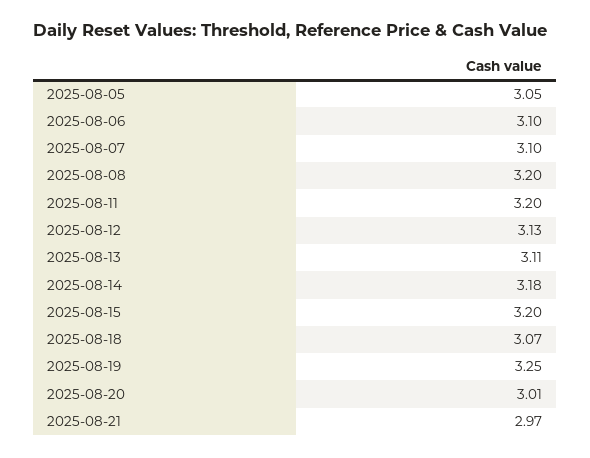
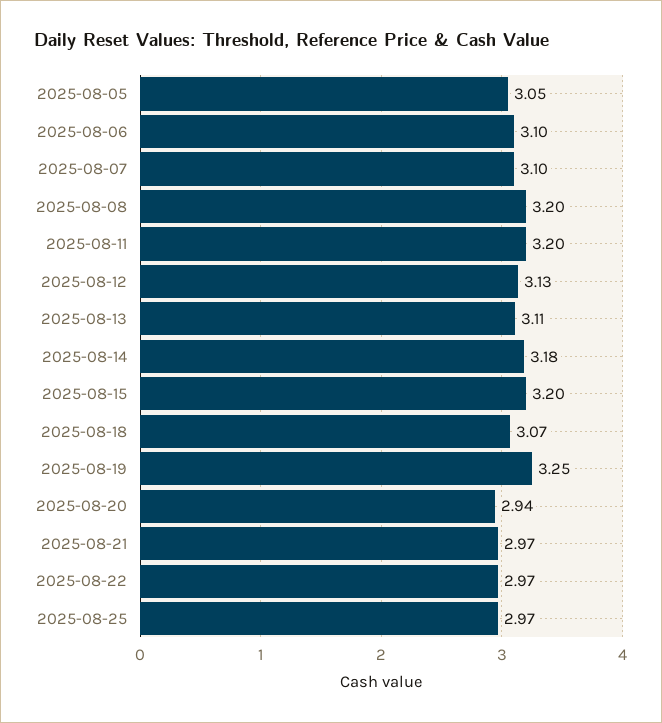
2025-08-20: 3.01 -> 2.94
2025-08-22: none -> 2.97
2025-08-25: none -> 2.97

